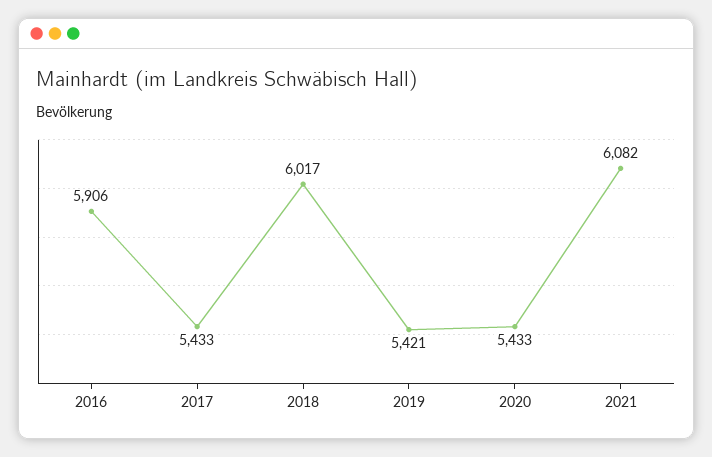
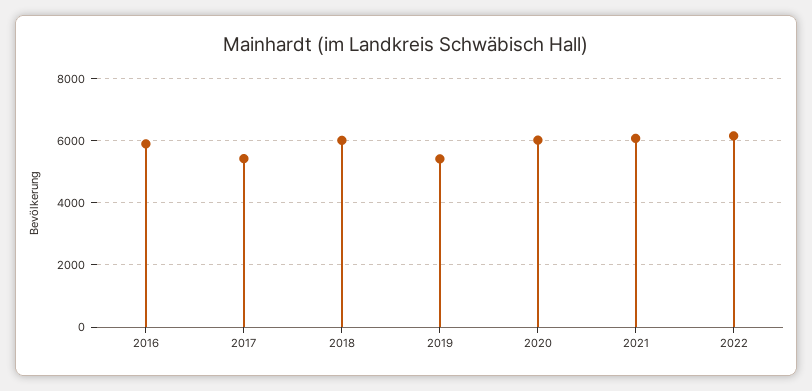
2020: 5433 -> 6000
2022: none -> 6200

